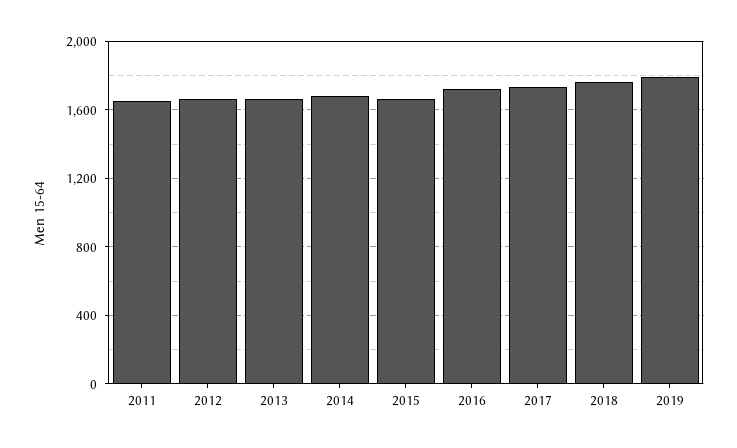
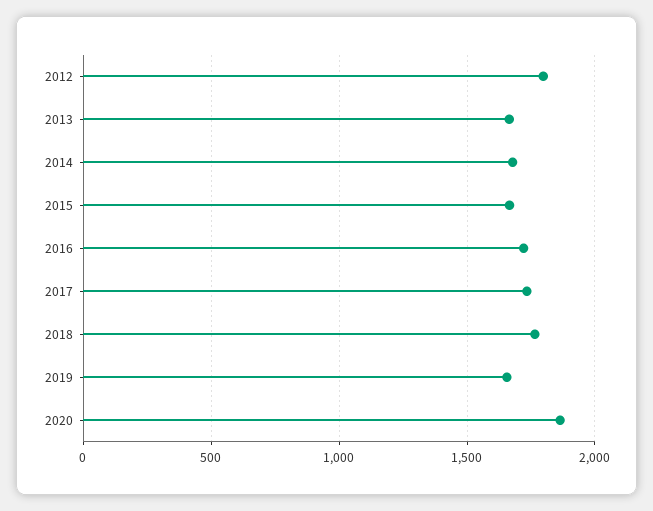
2011: 1650 -> none
2012: 1650 -> 1800
2019: 1800 -> 1650
2020: none -> 1850

